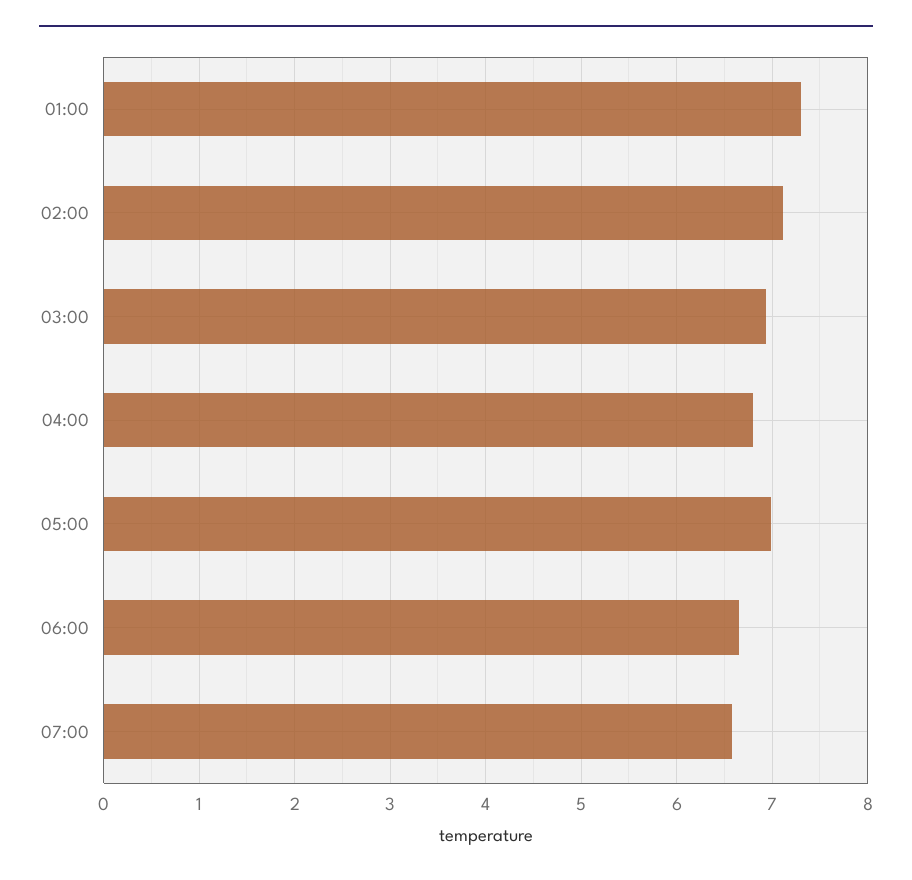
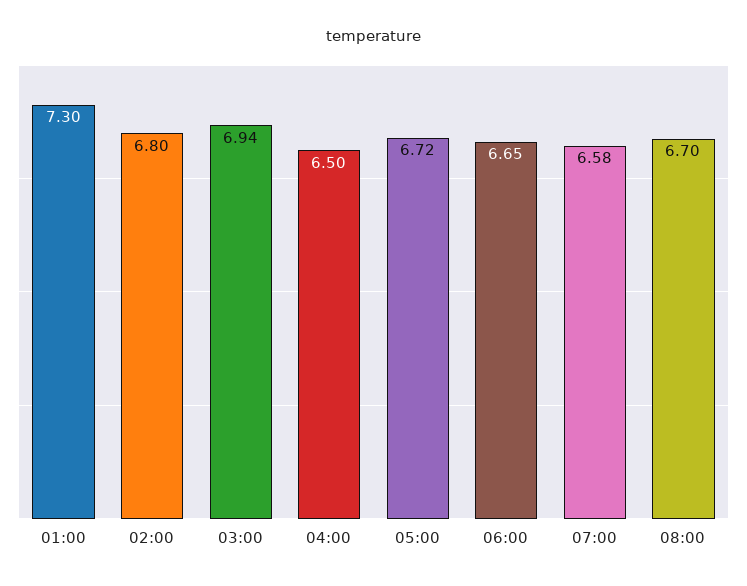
02:00: 7.1 -> 6.8
04:00: 6.8 -> 6.5
05:00: 7 -> 6.72
08:00: none -> 6.7

